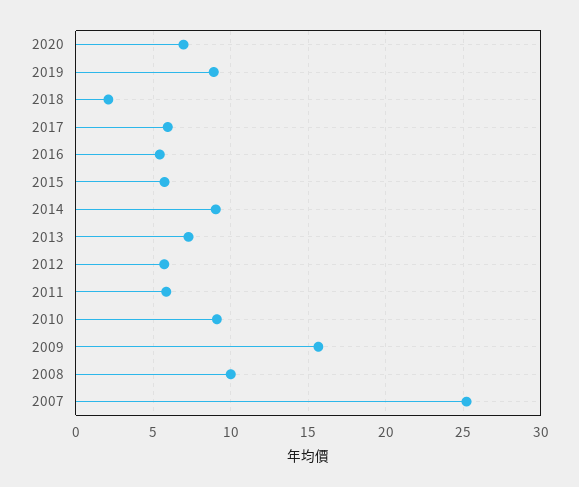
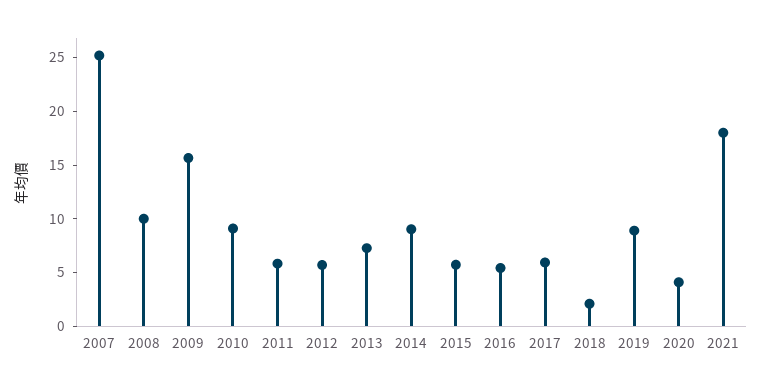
2020: 7 -> 4
2021: none -> 18

